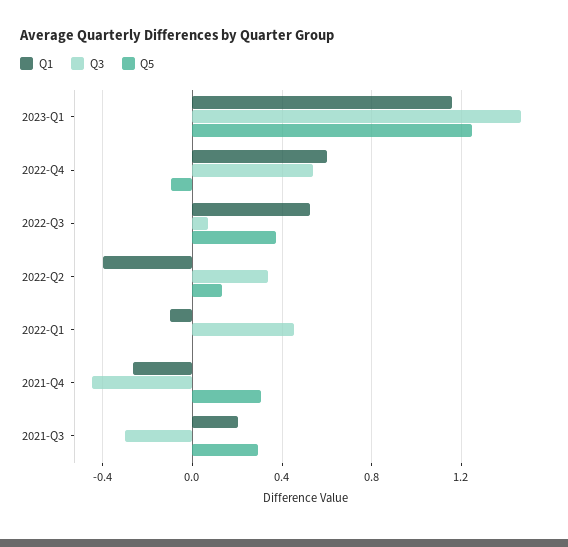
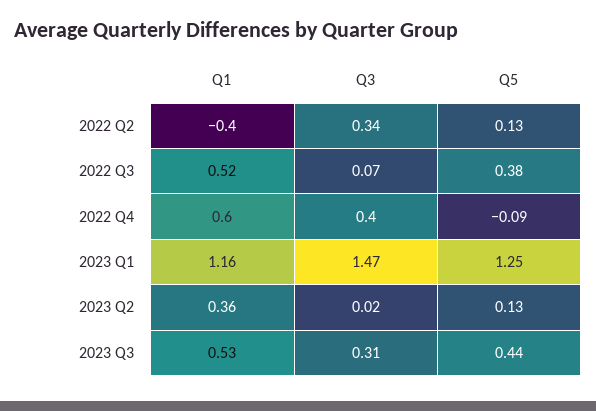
Q3, 2022-Q4: 0.55 -> 0.4
Q1, 2022-Q1: -0.1 -> none
Q3, 2022-Q1: 0.45 -> none
Q5, 2022-Q1: 0 -> none
Q1, 2021-Q4: -0.25 -> none
Q3, 2021-Q4: -0.45 -> none
Q5, 2021-Q4: 0.3 -> none
Q1, 2021-Q3: 0.2 -> none
Q3, 2021-Q3: -0.3 -> none
Q5, 2021-Q3: 0.3 -> none
Q1, 2023 Q2: none -> 0.36
Q3, 2023 Q2: none -> 0.02
Q5, 2023 Q2: none -> 0.13
Q1, 2023 Q3: none -> 0.53
Q3, 2023 Q3: none -> 0.31
Q5, 2023 Q3: none -> 0.44

